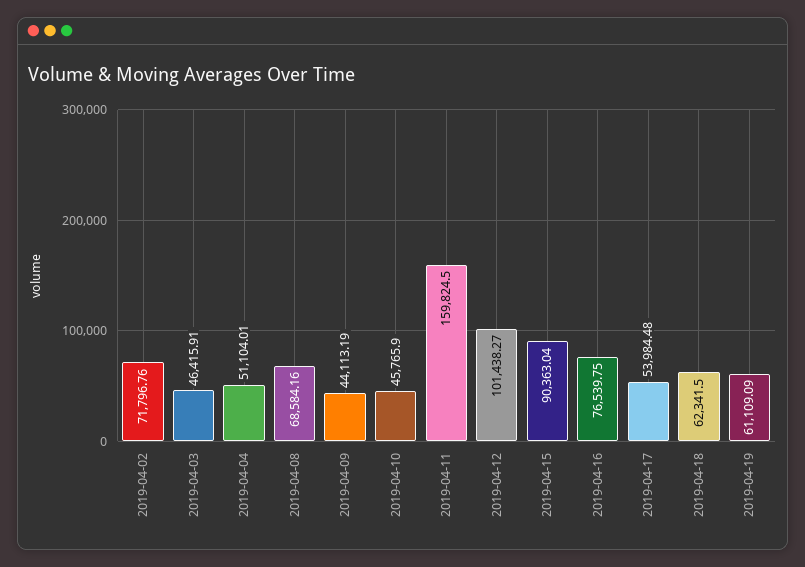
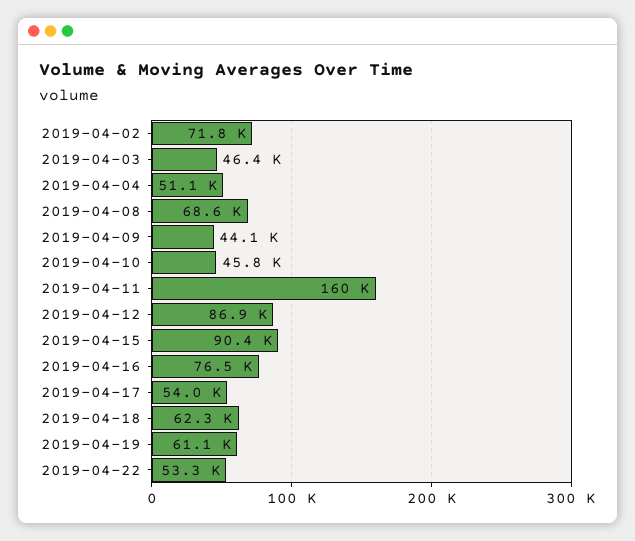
2019-04-12: 101438.27 -> 86900
2019-04-22: none -> 53300

